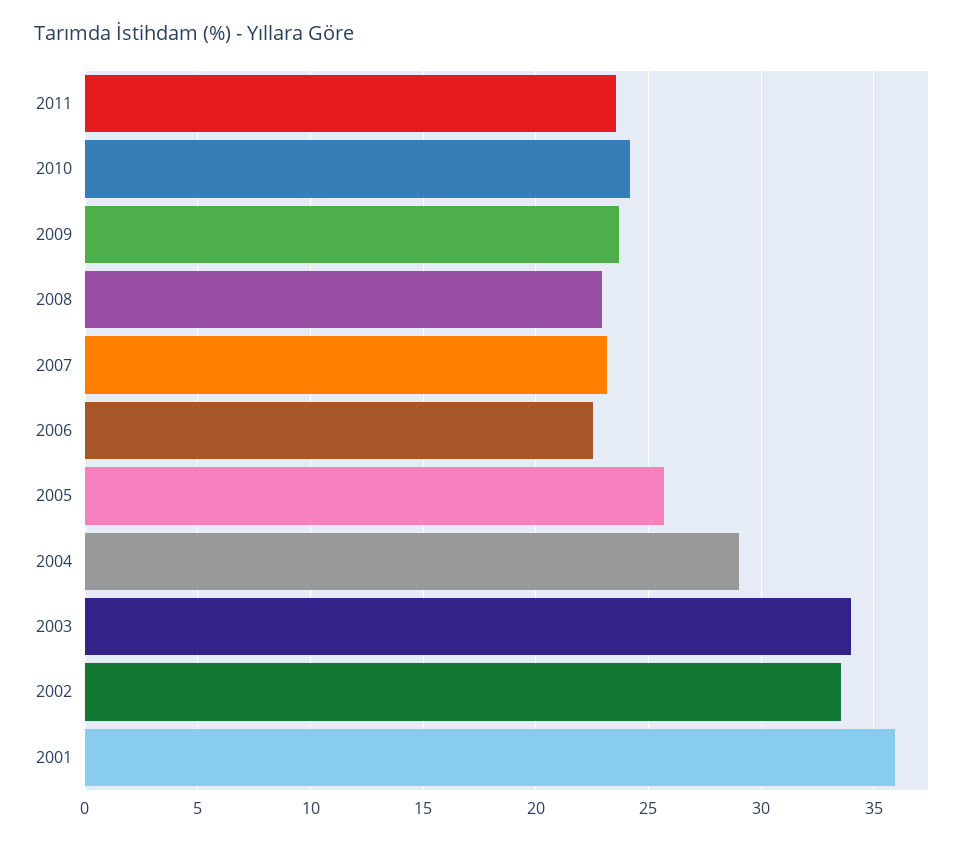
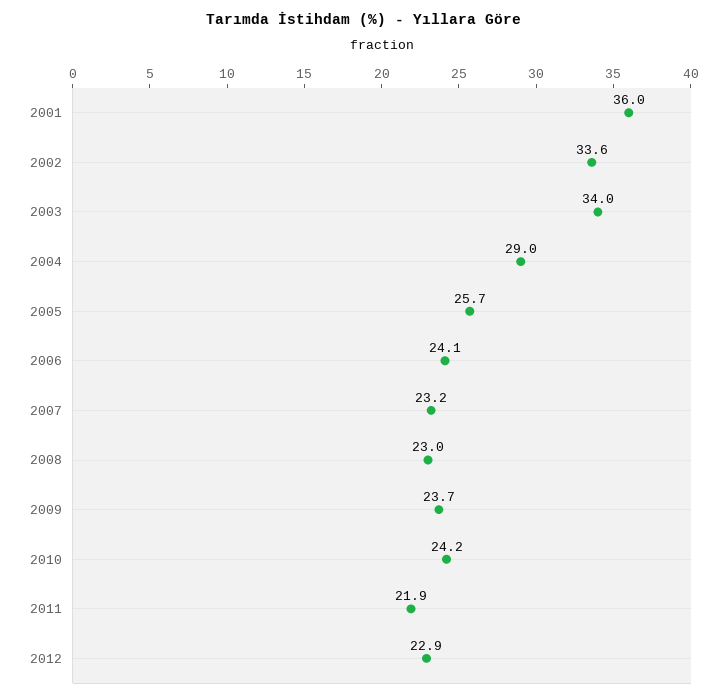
2011: 23.5 -> 21.9
2006: 22.5 -> 24.1
2012: none -> 22.9

